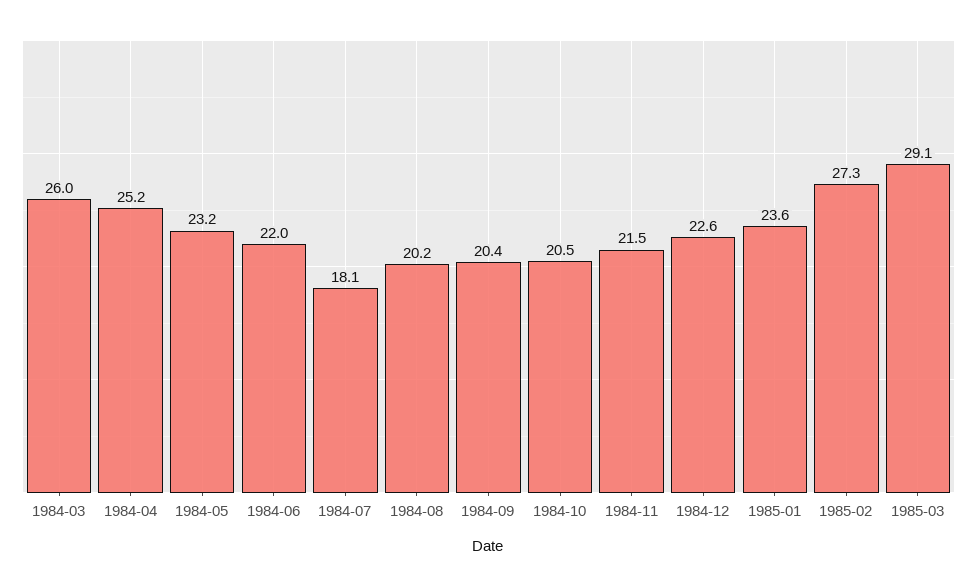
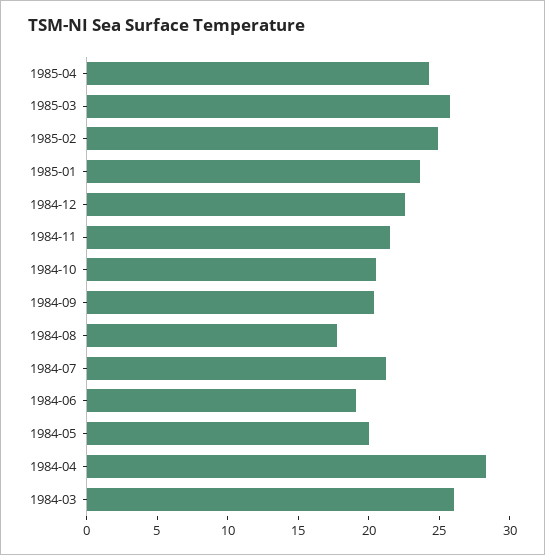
1984-04: 25.2 -> 28
1984-05: 23.2 -> 20
1984-06: 22 -> 19
1984-07: 18.1 -> 21
1984-08: 20.2 -> 18
1985-02: 27.3 -> 25
1985-03: 29.1 -> 26
1985-04: none -> 24

